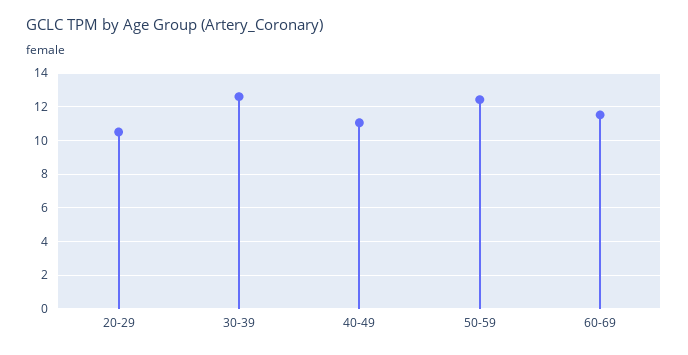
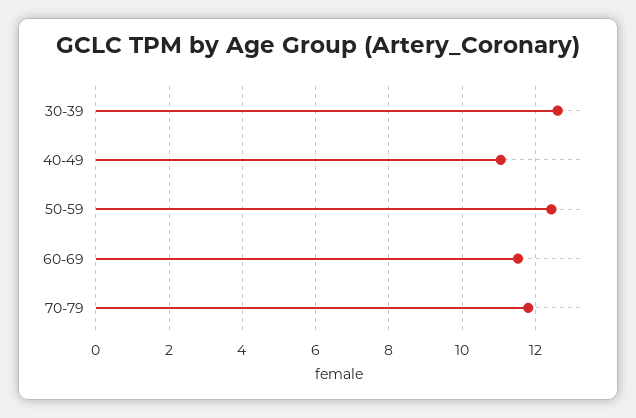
20-29: 10.5 -> none
70-79: none -> 11.8

